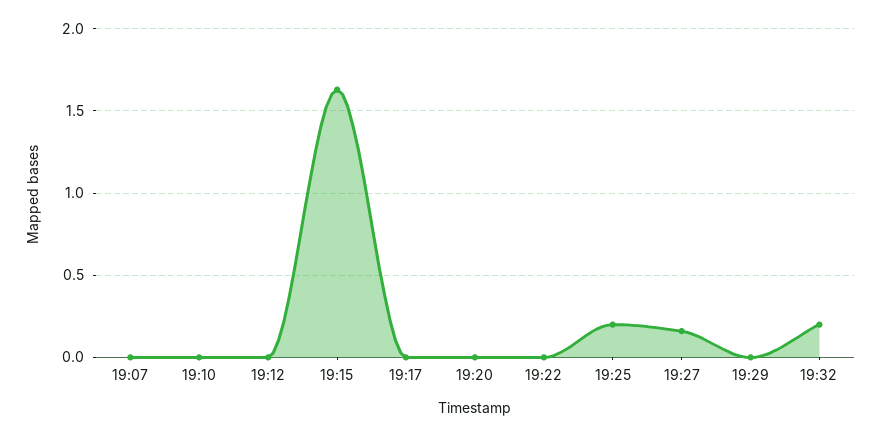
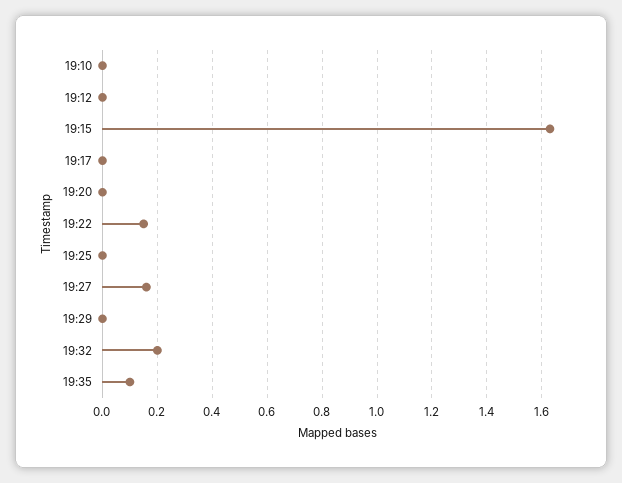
19:07: 0 -> none
19:22: 0 -> 0.15
19:25: 0.2 -> 0
19:35: none -> 0.1

